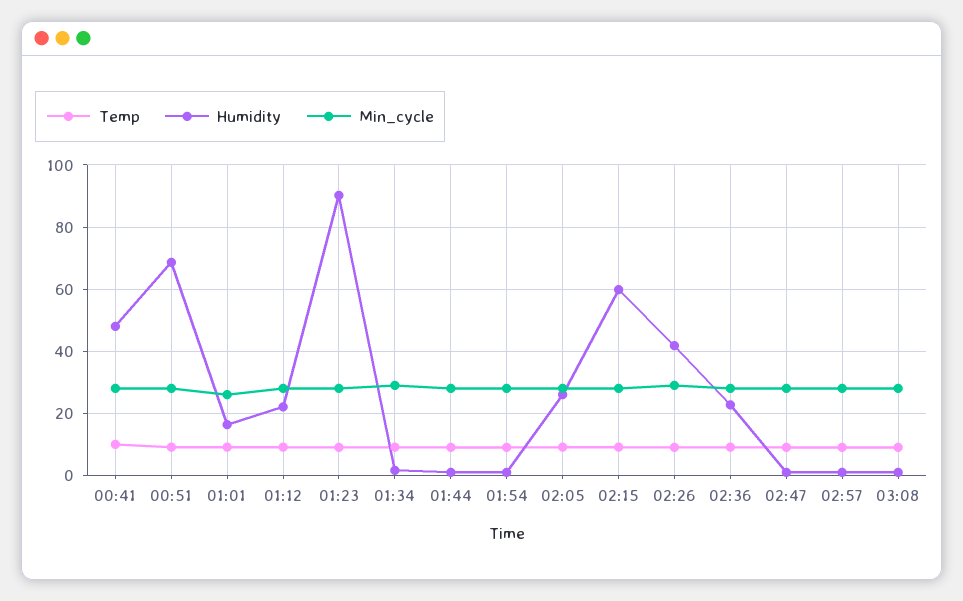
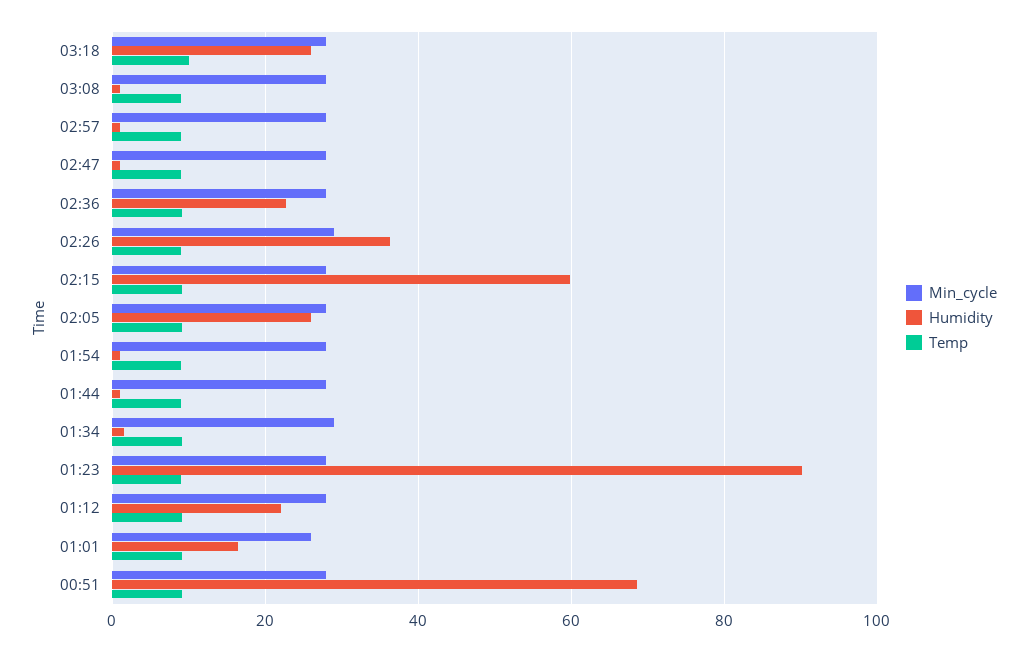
Temp, 00:41: 10 -> none
Humidity, 00:41: 48 -> none
Min_cycle, 00:41: 28 -> none
Humidity, 02:26: 42 -> 36
Min_cycle, 03:18: none -> 28
Humidity, 03:18: none -> 26
Temp, 03:18: none -> 10

